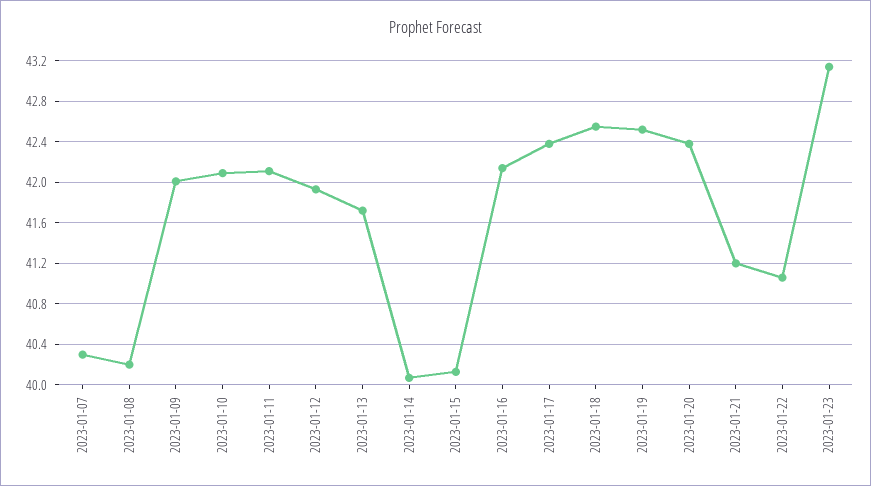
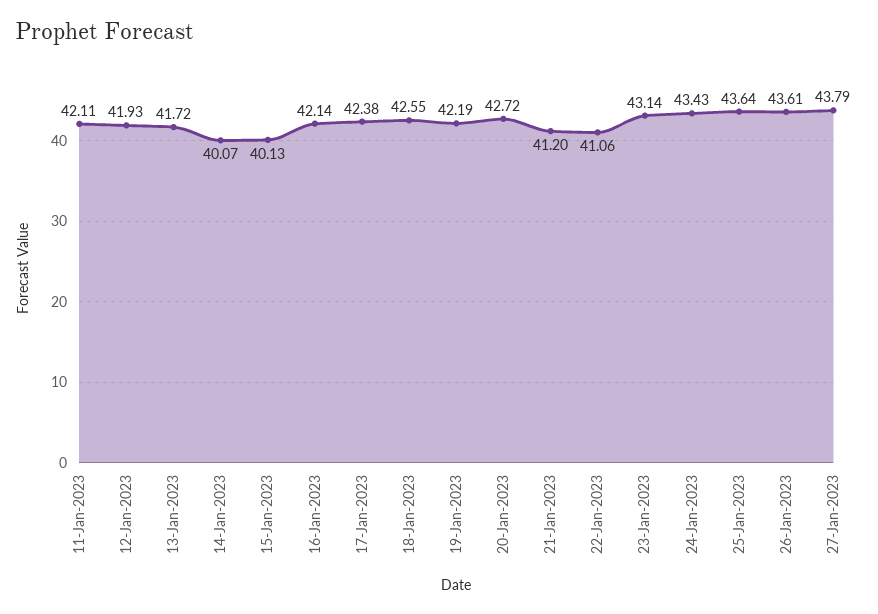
2023-01-07: 40.3 -> none
2023-01-08: 40.2 -> none
2023-01-09: 42 -> none
2023-01-10: 42.1 -> none
2023-01-19: 42.5 -> 42.19
2023-01-20: 42.4 -> 42.72
24-Jan-2023: none -> 43.43
25-Jan-2023: none -> 43.64
26-Jan-2023: none -> 43.61
27-Jan-2023: none -> 43.79

